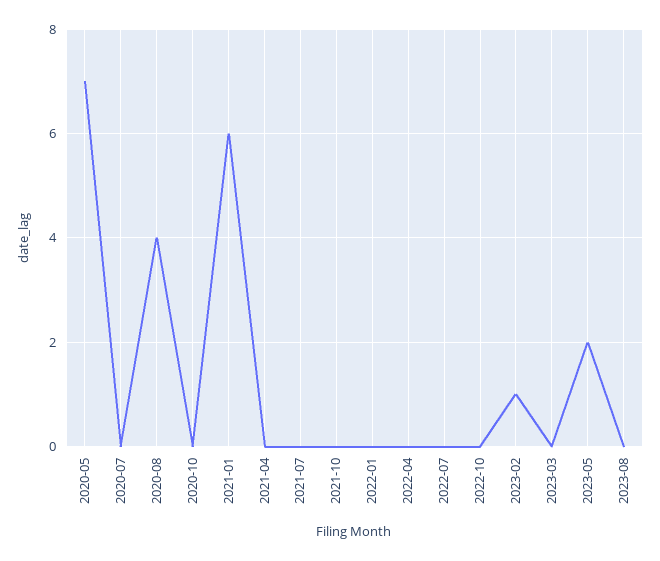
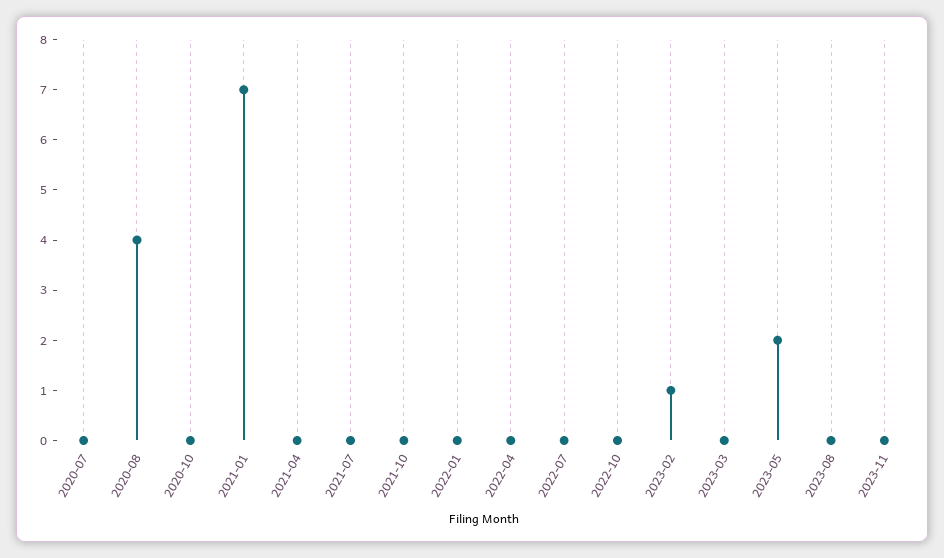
2020-05: 7 -> none
2021-01: 6 -> 7
2023-11: none -> 0

